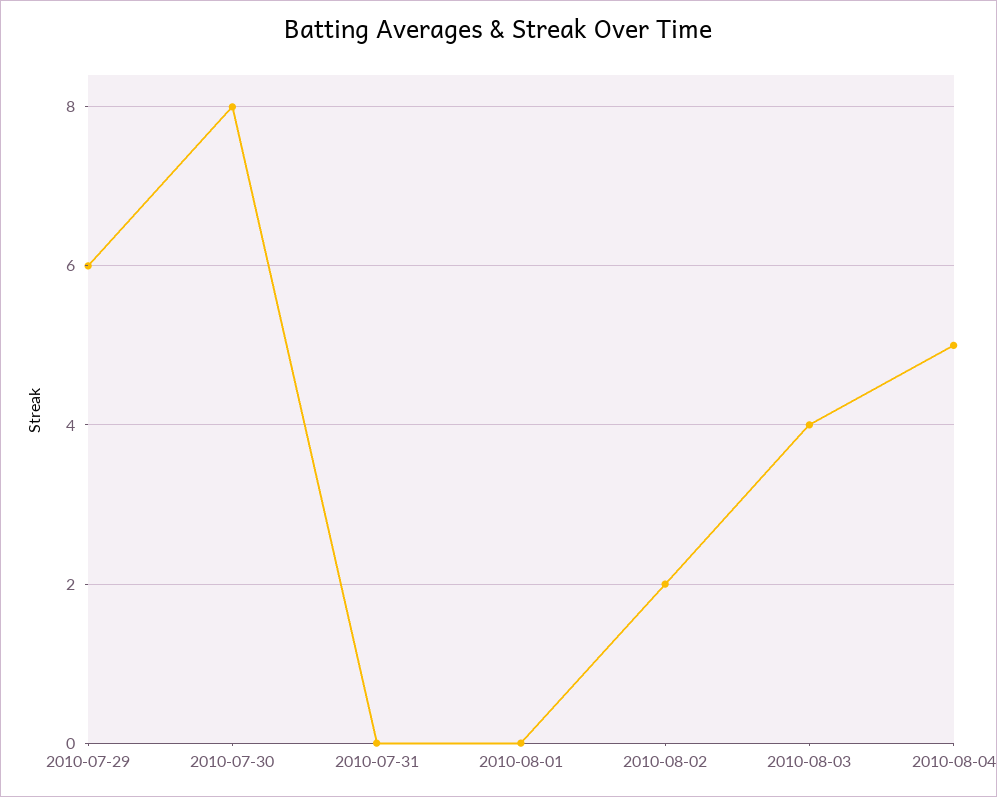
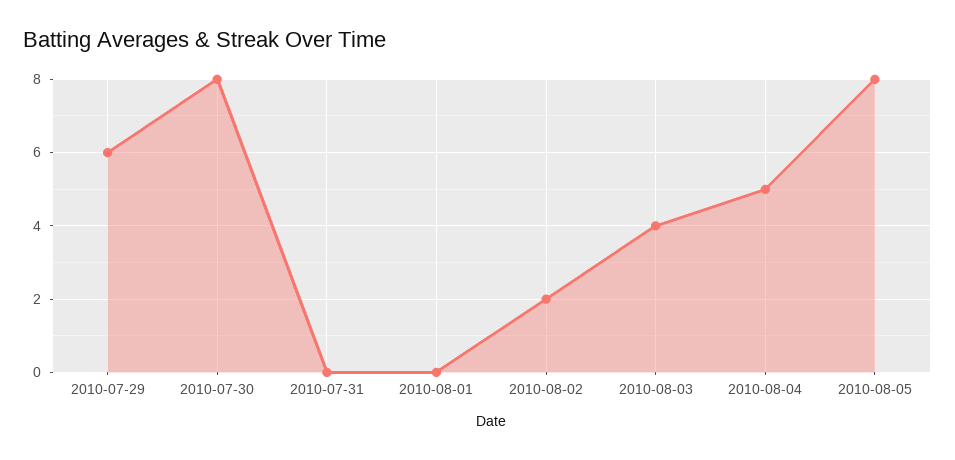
2010-08-05: none -> 8

